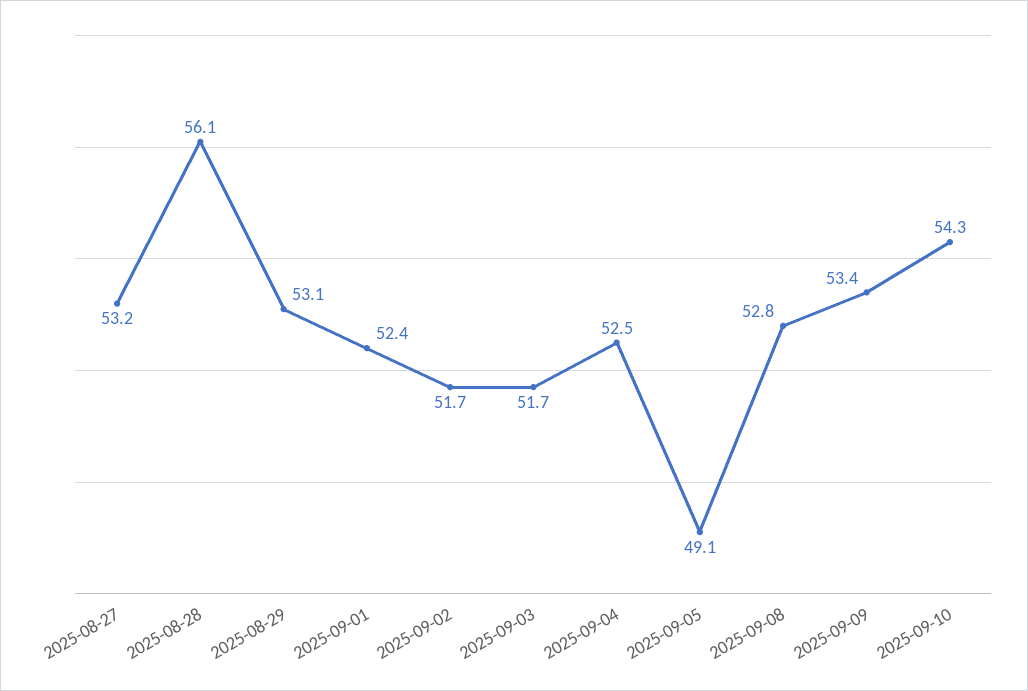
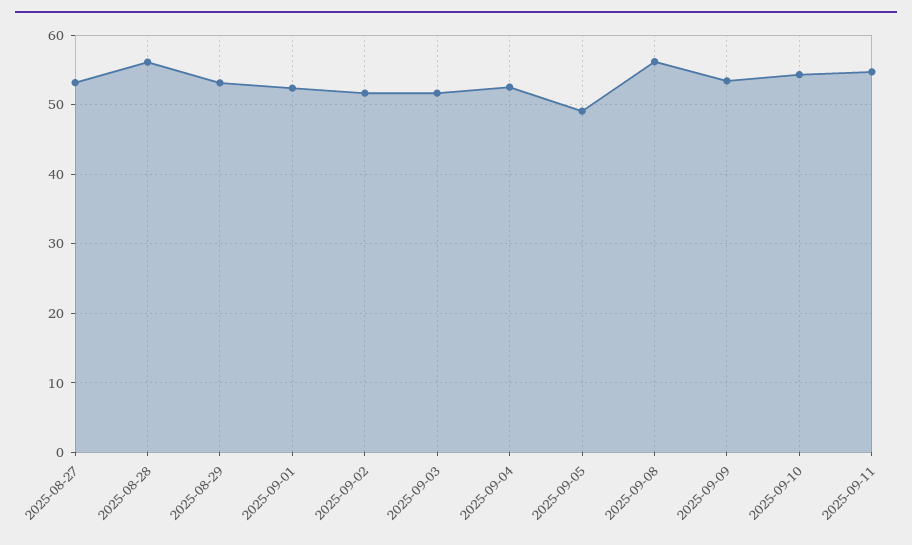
2025-09-08: 52.8 -> 56
2025-09-11: none -> 55

